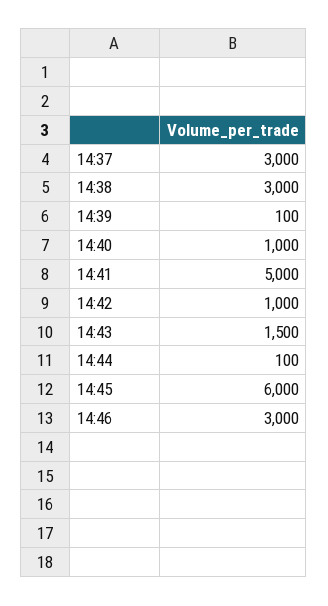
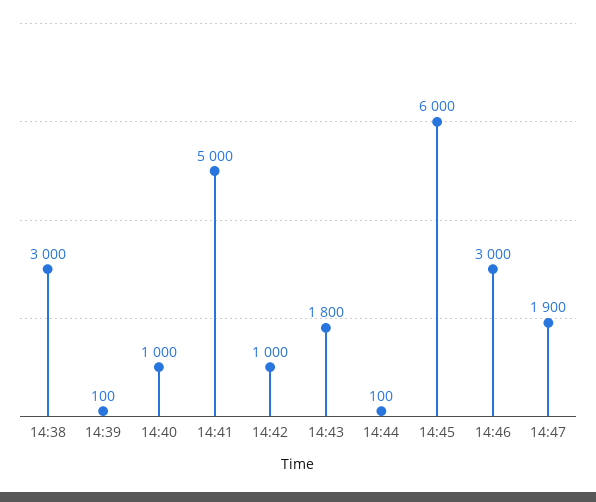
14:37: 3000 -> none
14:43: 1500 -> 1800
14:47: none -> 1900

